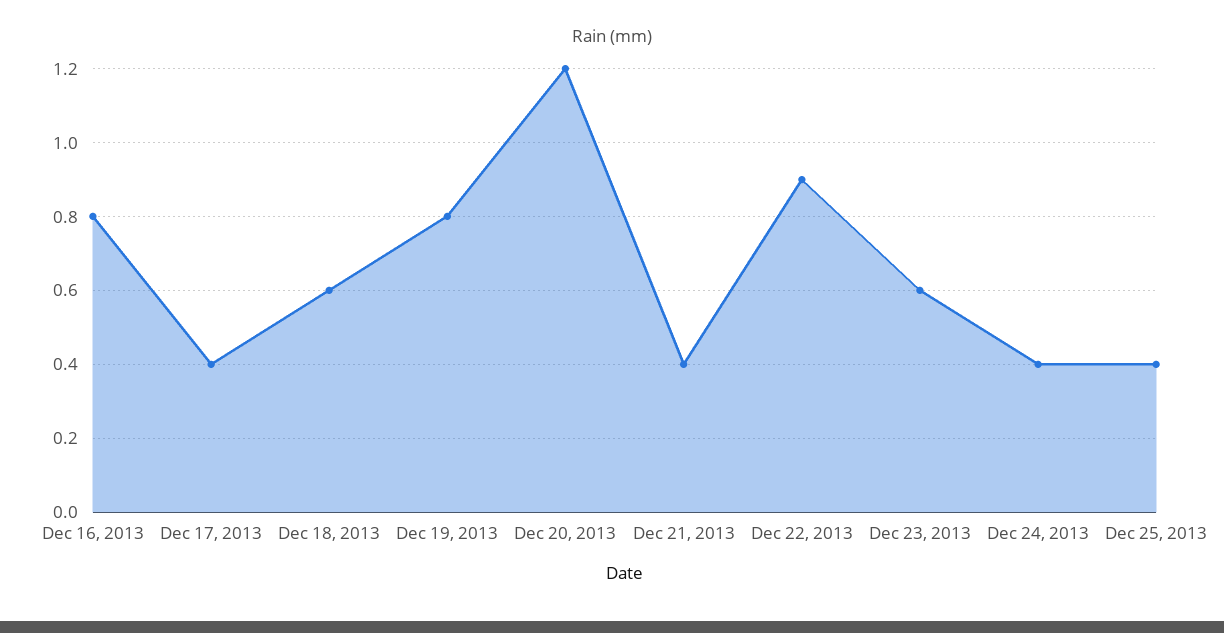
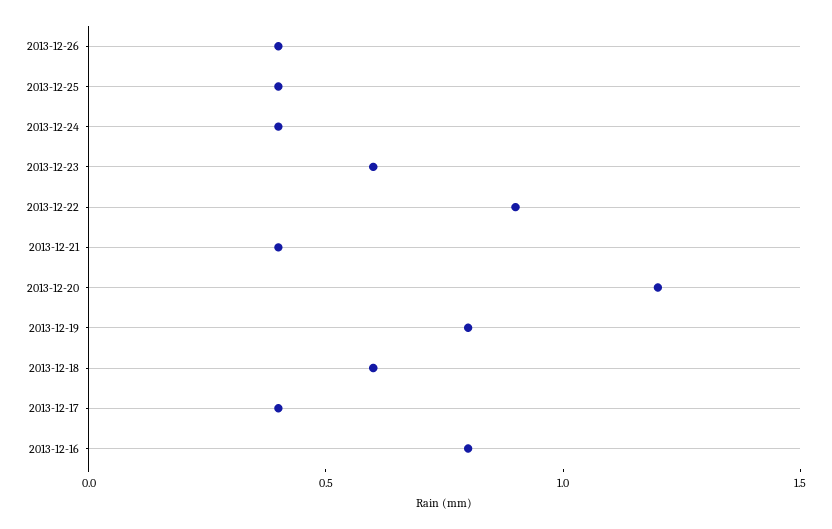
2013-12-26: none -> 0.4

